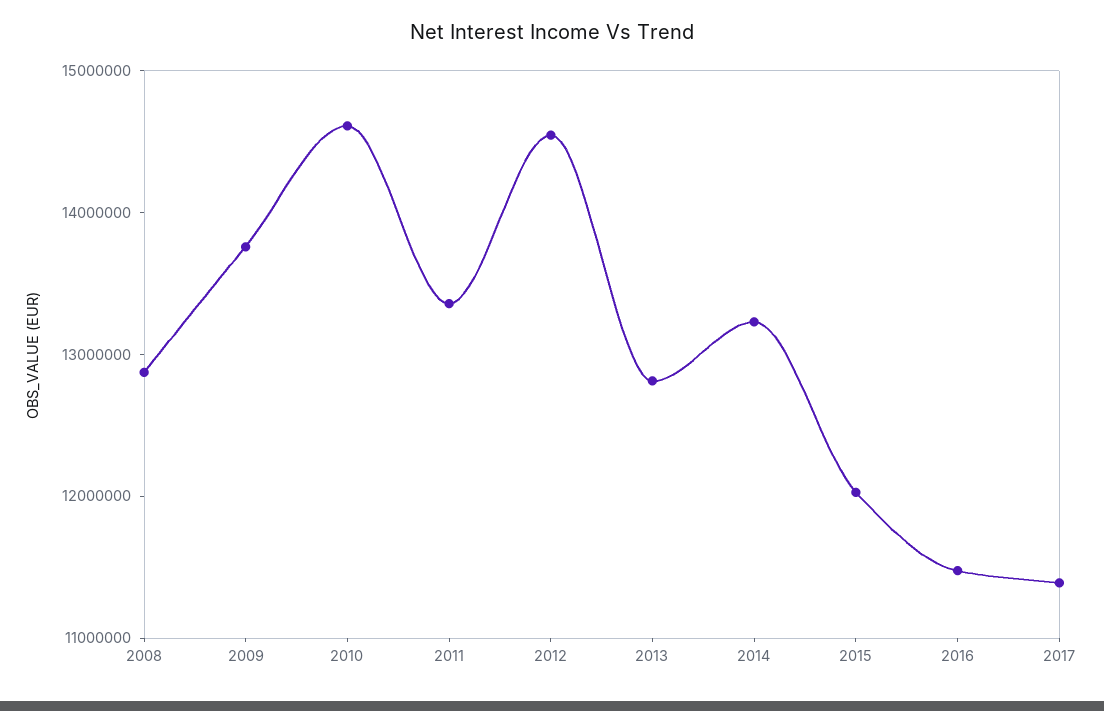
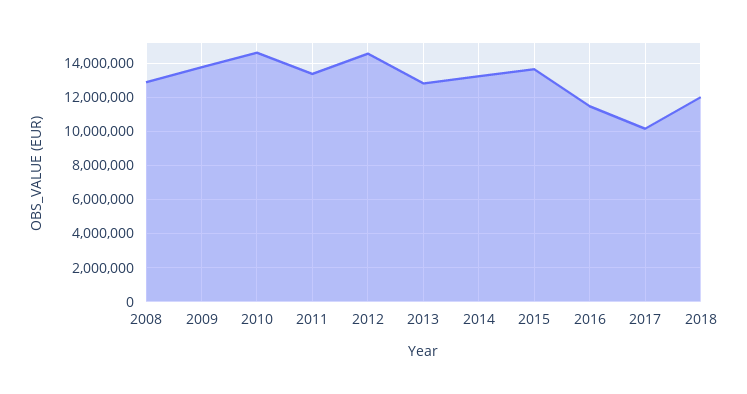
2015: 12000000 -> 13500000
2017: 11400000 -> 10000000
2018: none -> 12000000

